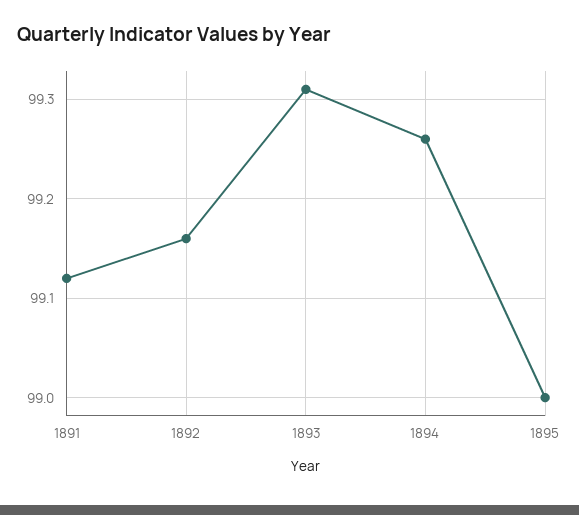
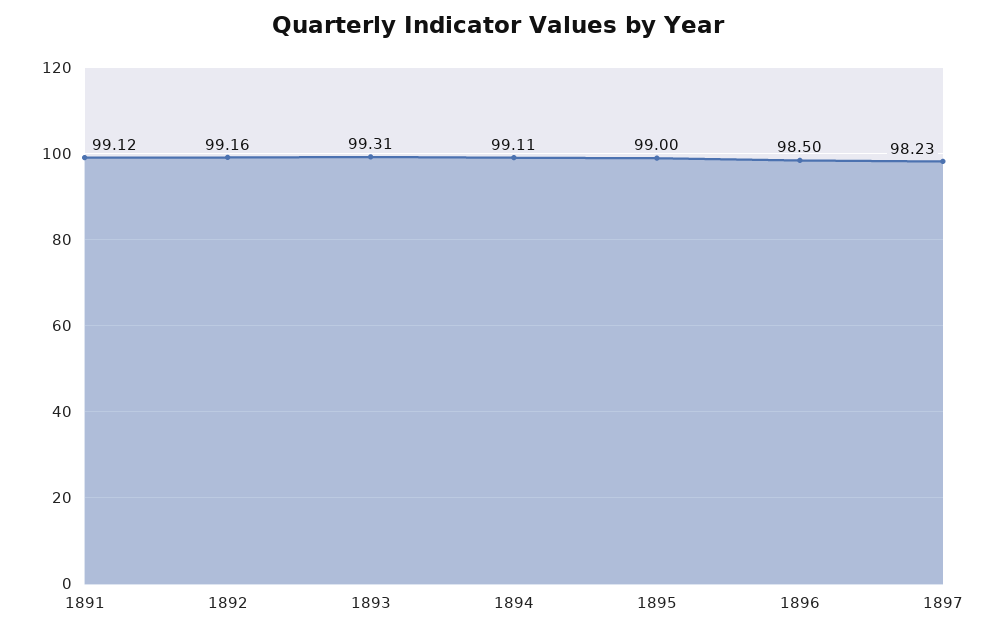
1894: 99.26 -> 99.11
1896: none -> 98.5
1897: none -> 98.23

